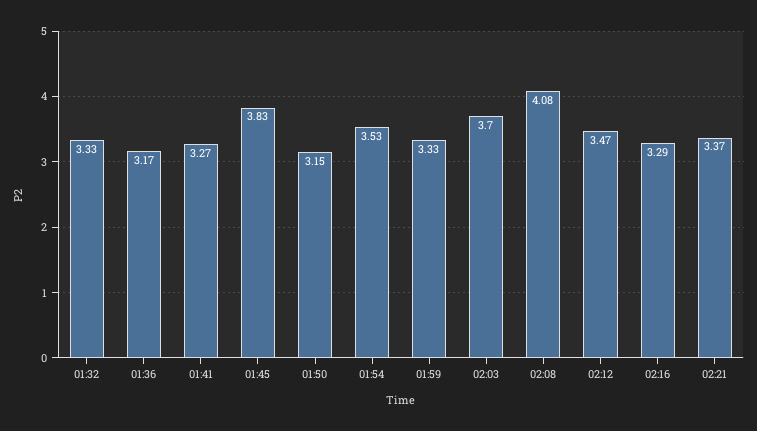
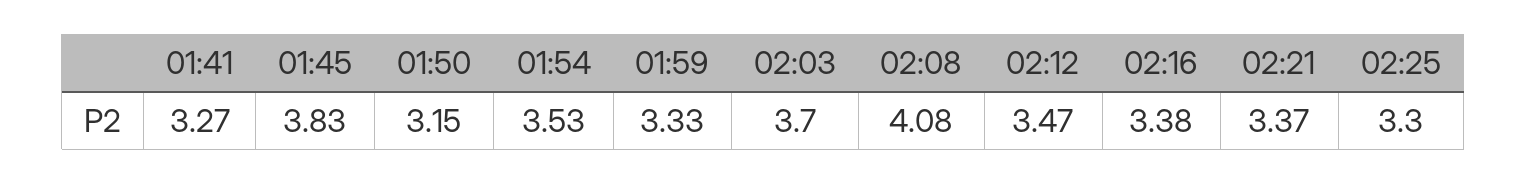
01:32: 3.33 -> none
01:36: 3.17 -> none
02:16: 3.29 -> 3.38
02:25: none -> 3.3

